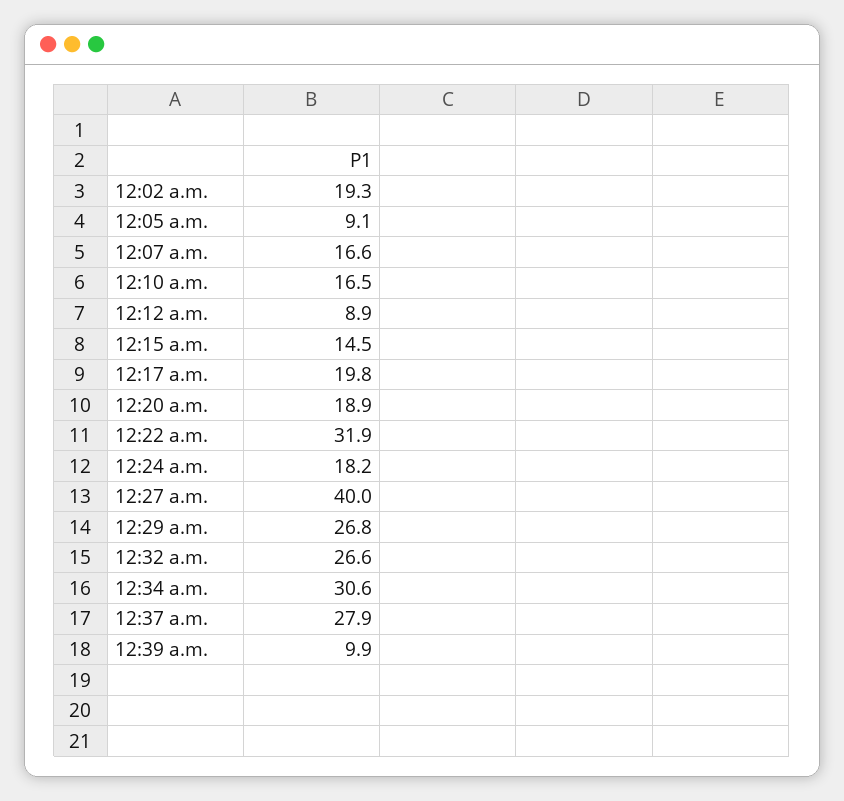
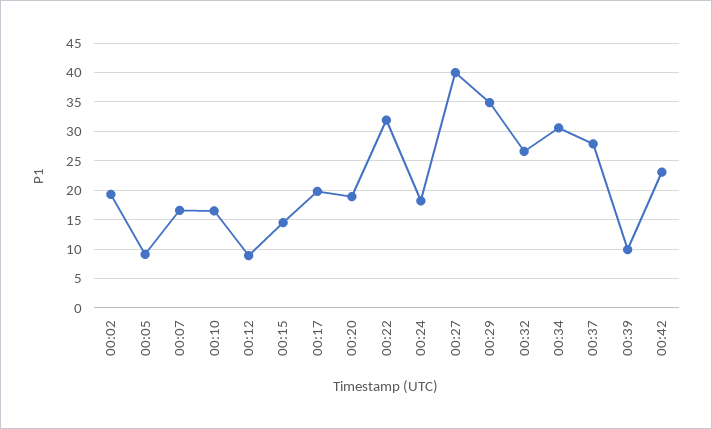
12:29 a.m.: 26.8 -> 35
00:42: none -> 22.5

